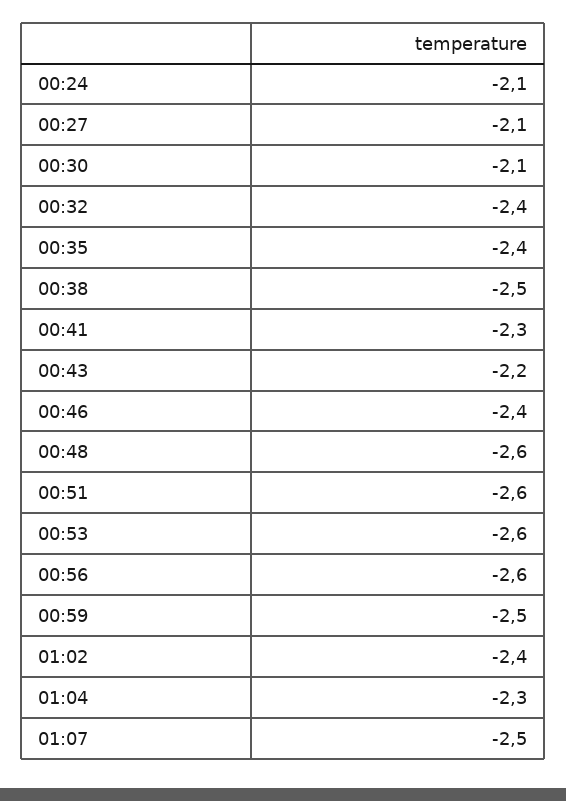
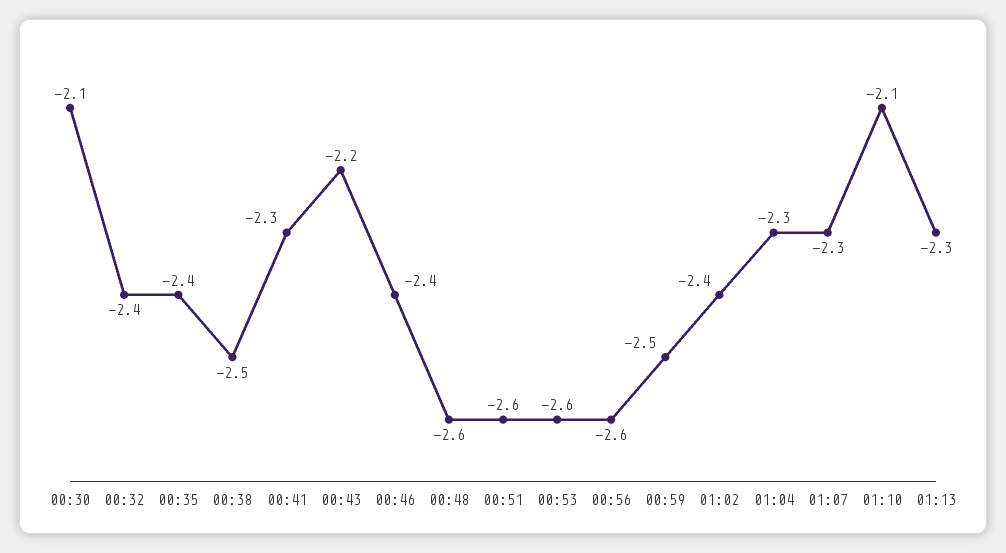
00:24: -2.1 -> none
00:27: -2.1 -> none
01:07: -2.5 -> -2.3
01:10: none -> -2.1
01:13: none -> -2.3

